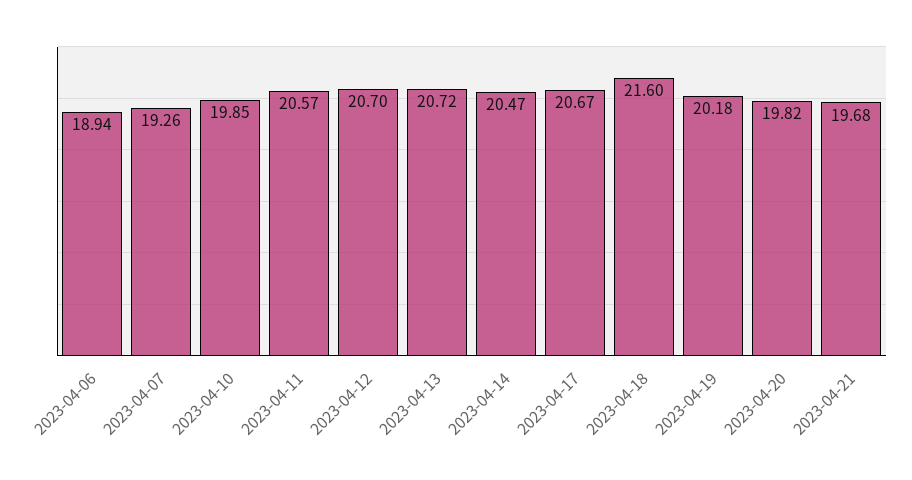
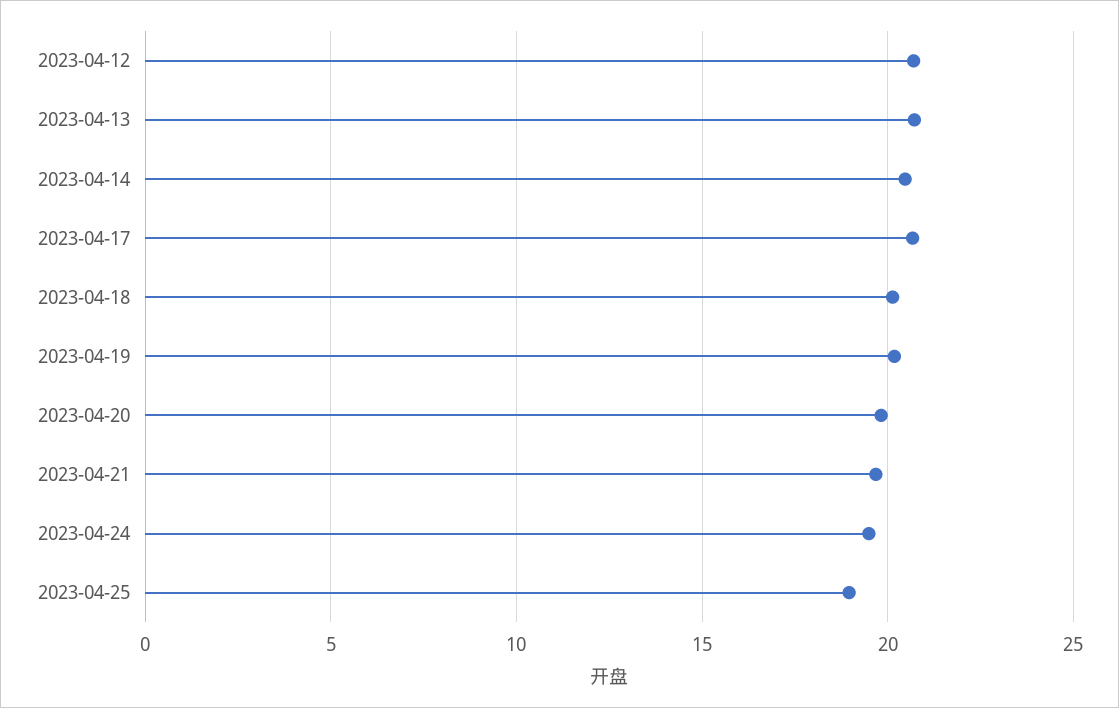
2023-04-06: 18.94 -> none
2023-04-07: 19.26 -> none
2023-04-10: 19.85 -> none
2023-04-11: 20.57 -> none
2023-04-18: 21.6 -> 20
2023-04-24: none -> 19.5
2023-04-25: none -> 19

